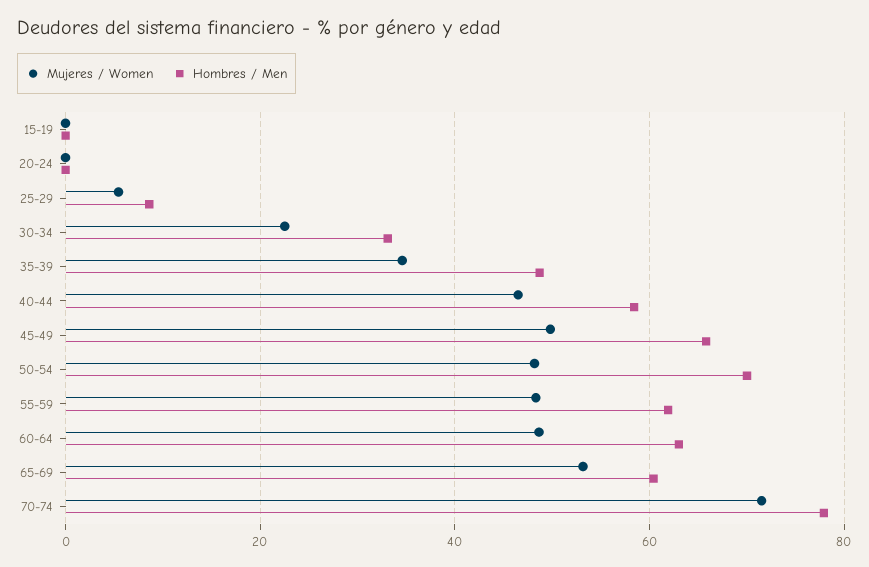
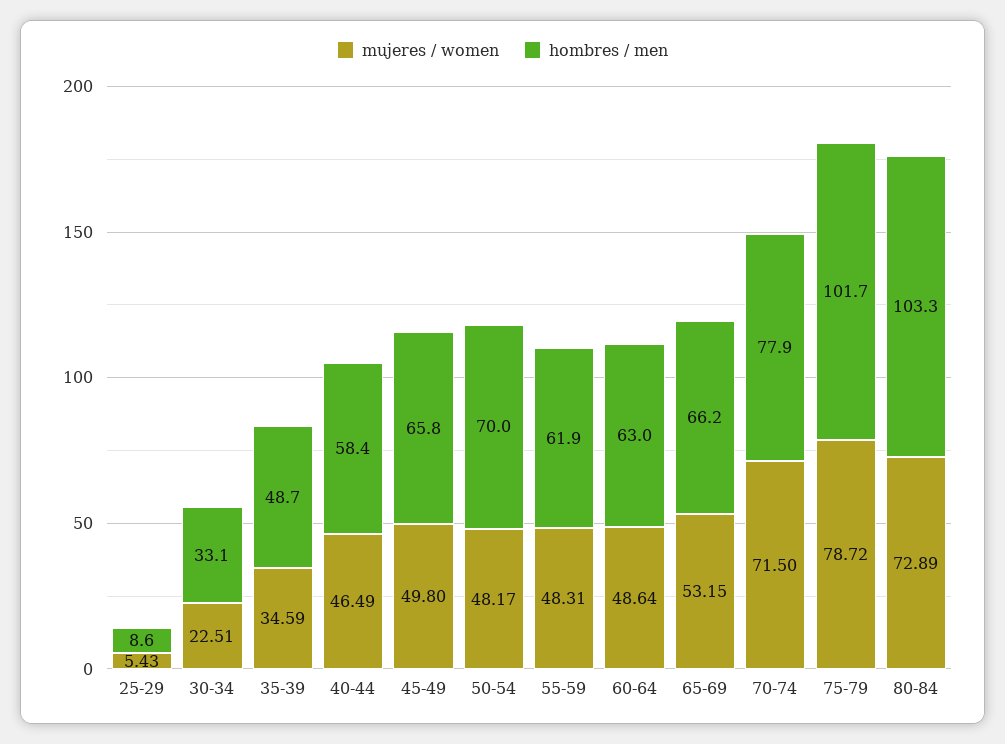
Mujeres / Women, 15-19: 0 -> none
Hombres / Men, 15-19: 0 -> none
Mujeres / Women, 20-24: 0 -> none
Hombres / Men, 20-24: 0 -> none
Hombres / Men, 65-69: 60 -> 66.2
Mujeres / Women, 75-79: none -> 78.72
Hombres / Men, 75-79: none -> 101.7
Mujeres / Women, 80-84: none -> 72.89
Hombres / Men, 80-84: none -> 103.3

